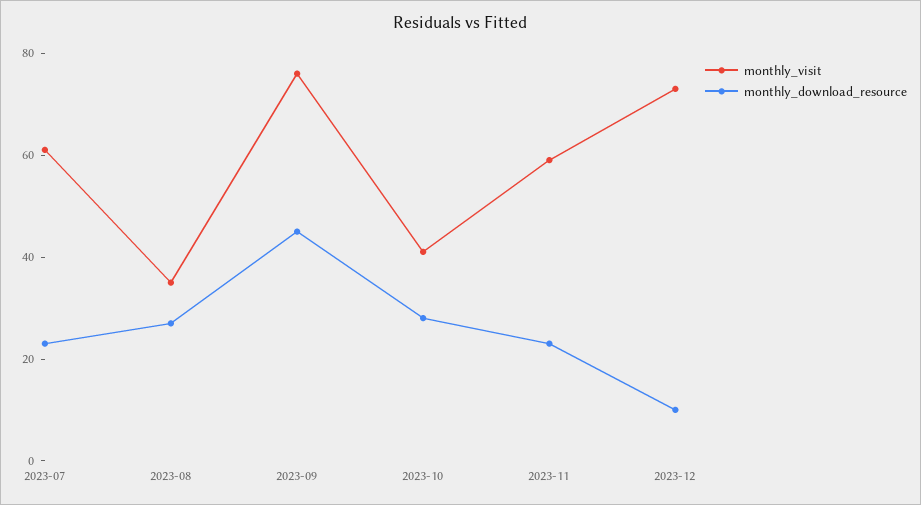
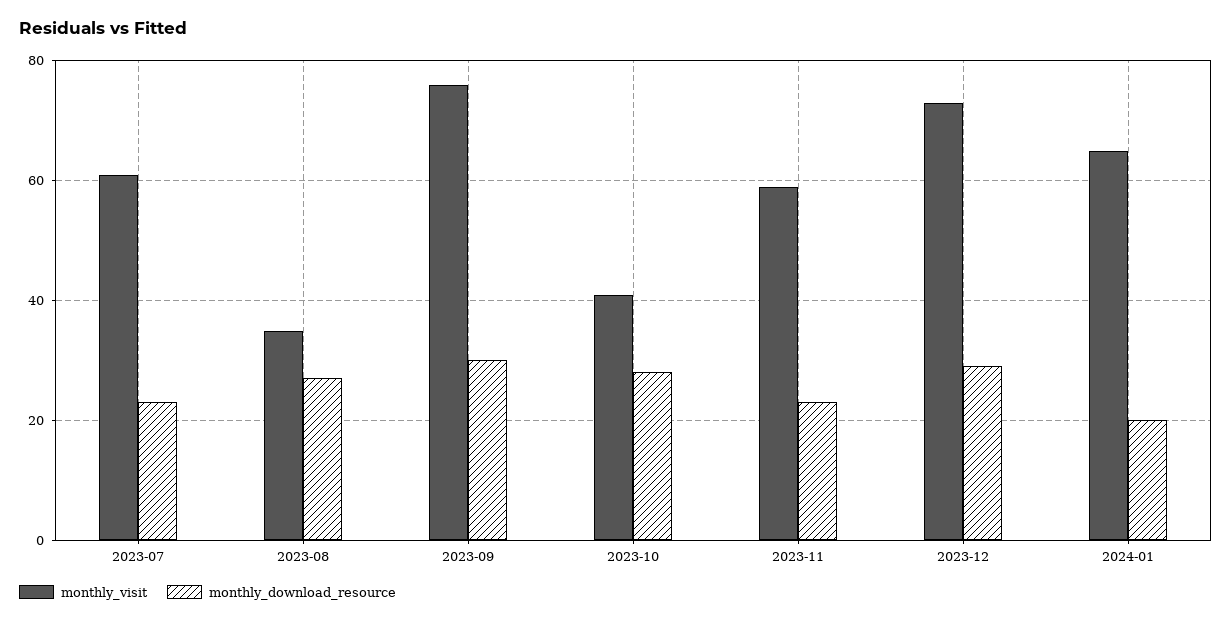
monthly_download_resource, 2023-09: 45 -> 30
monthly_download_resource, 2023-12: 10 -> 30
monthly_visit, 2024-01: none -> 65
monthly_download_resource, 2024-01: none -> 20

